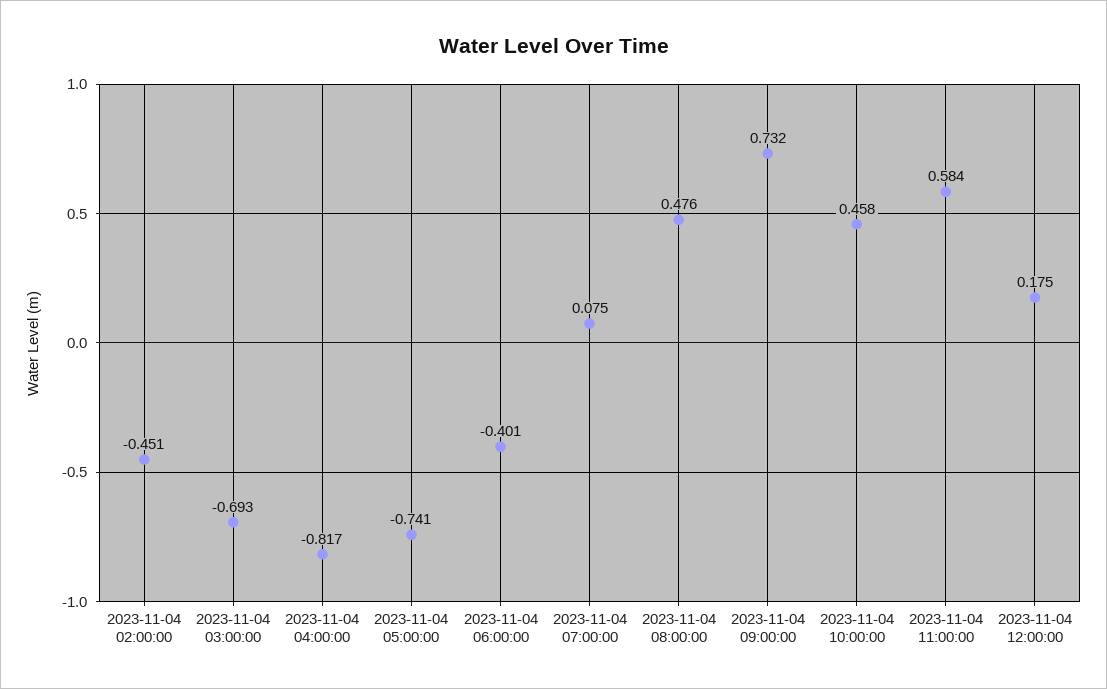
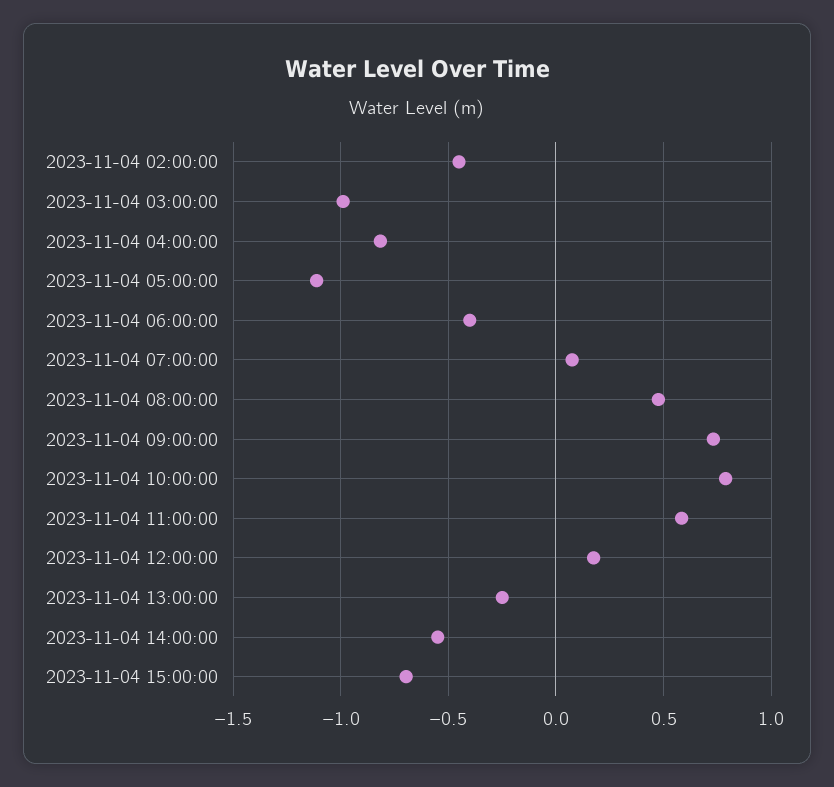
2023-11-04 03:00:00: -0.693 -> -1
2023-11-04 05:00:00: -0.741 -> -1.1
2023-11-04 10:00:00: 0.458 -> 0.8
2023-11-04 13:00:00: none -> -0.25
2023-11-04 14:00:00: none -> -0.55
2023-11-04 15:00:00: none -> -0.7

